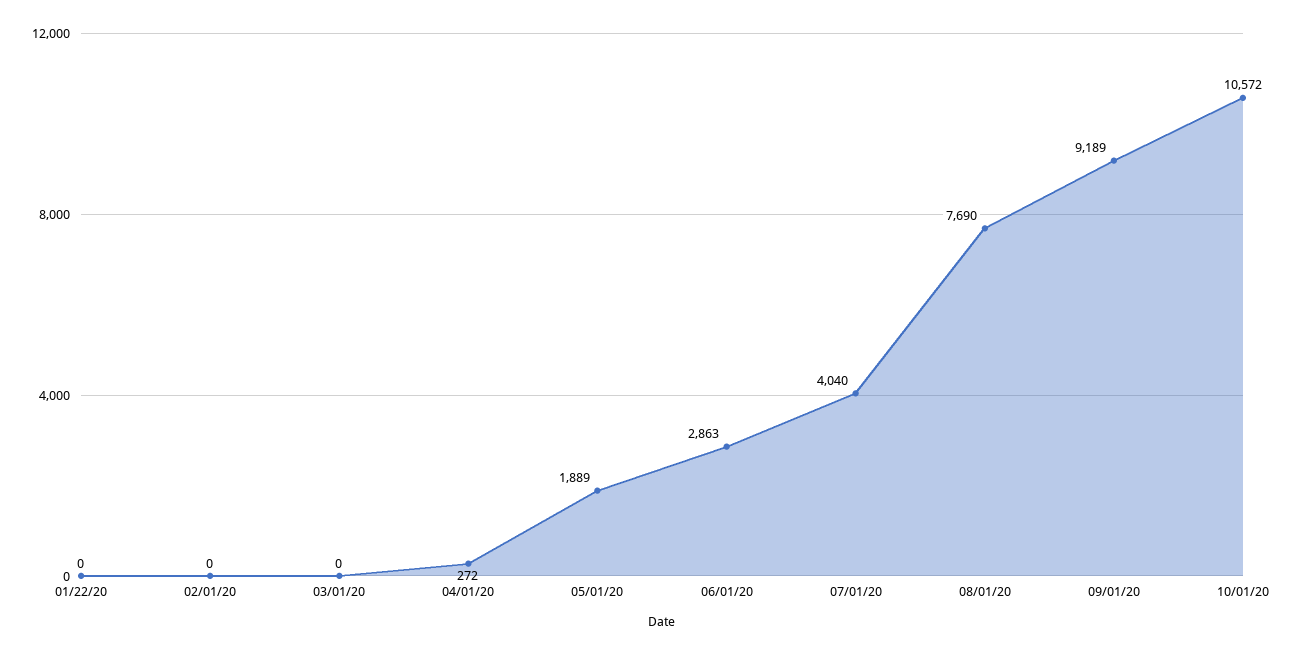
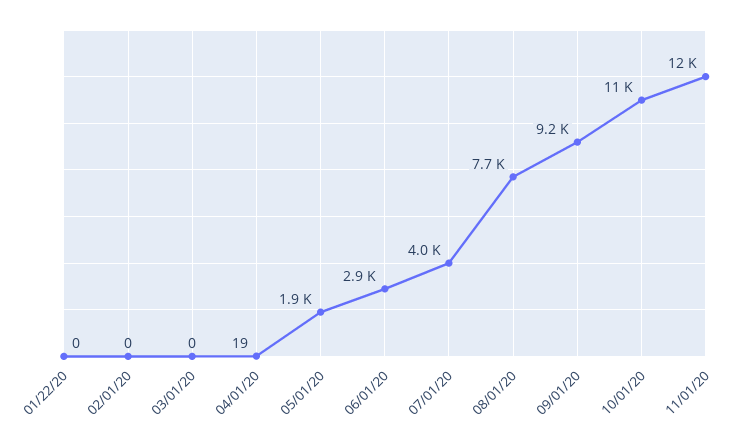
04/01/20: 272 -> 19
11/01/20: none -> 12000

